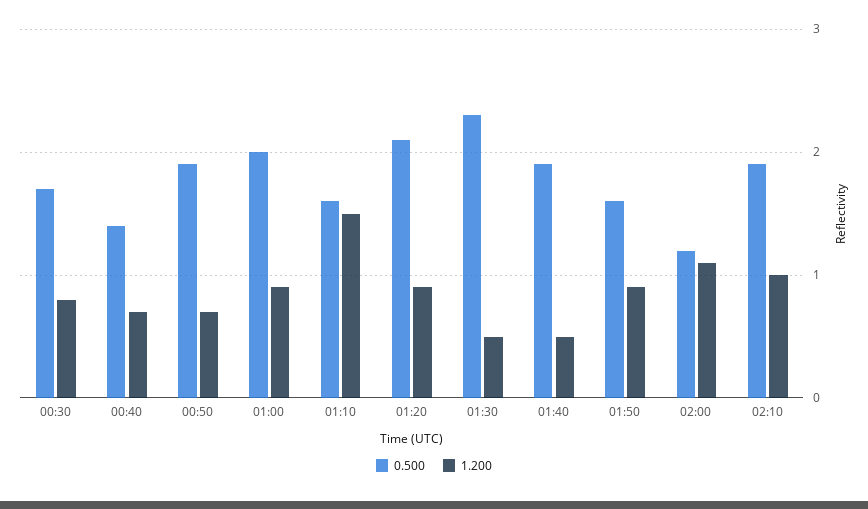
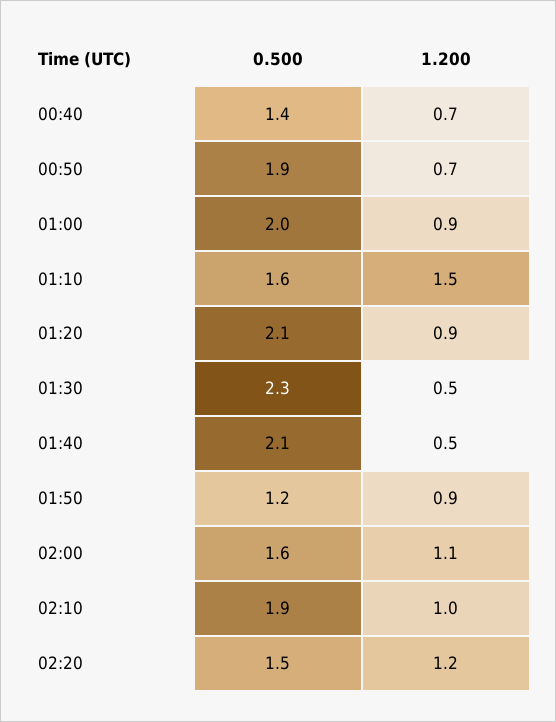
0.500, 00:30: 1.7 -> none
1.200, 00:30: 0.8 -> none
0.500, 01:40: 1.9 -> 2.1
0.500, 01:50: 1.6 -> 1.2
0.500, 02:00: 1.2 -> 1.6
0.500, 02:20: none -> 1.5
1.200, 02:20: none -> 1.2

